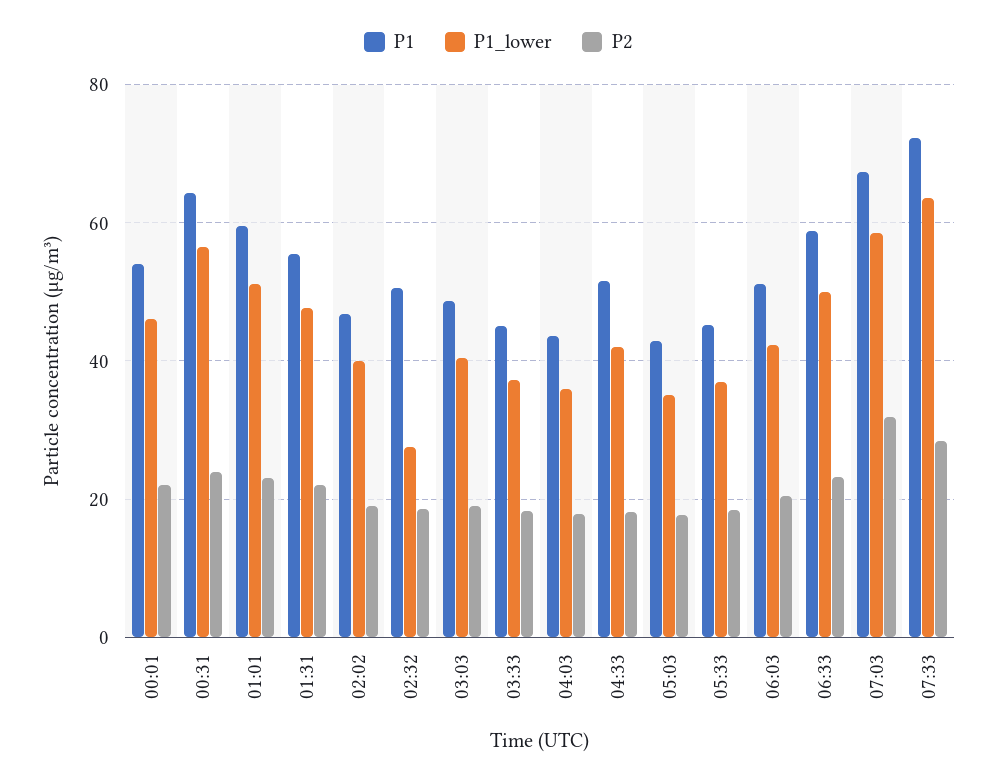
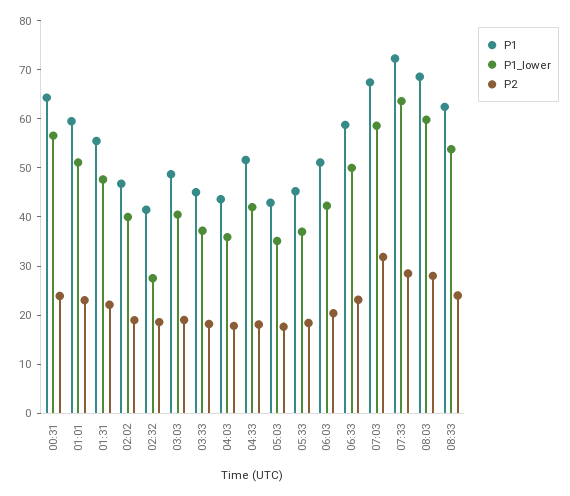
P1, 00:01: 54 -> none
P1_lower, 00:01: 46 -> none
P2, 00:01: 22 -> none
P1, 02:32: 50 -> 42
P1, 08:03: none -> 68
P1_lower, 08:03: none -> 60
P2, 08:03: none -> 28
P1, 08:33: none -> 62
P1_lower, 08:33: none -> 54
P2, 08:33: none -> 24

